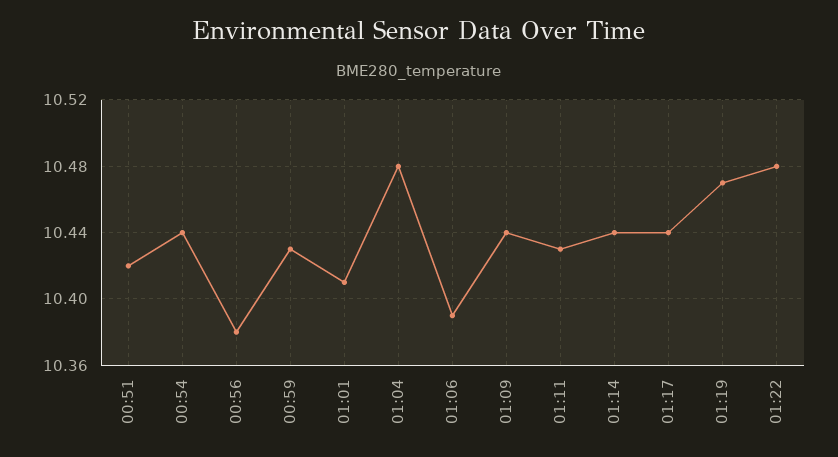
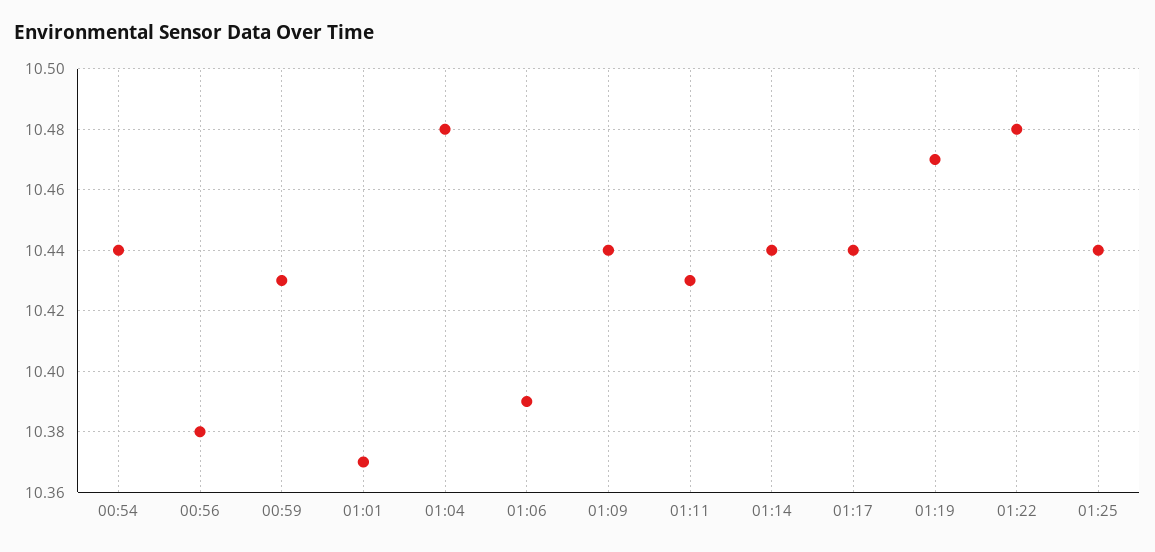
00:51: 10.42 -> none
01:01: 10.41 -> 10.37
01:25: none -> 10.44

